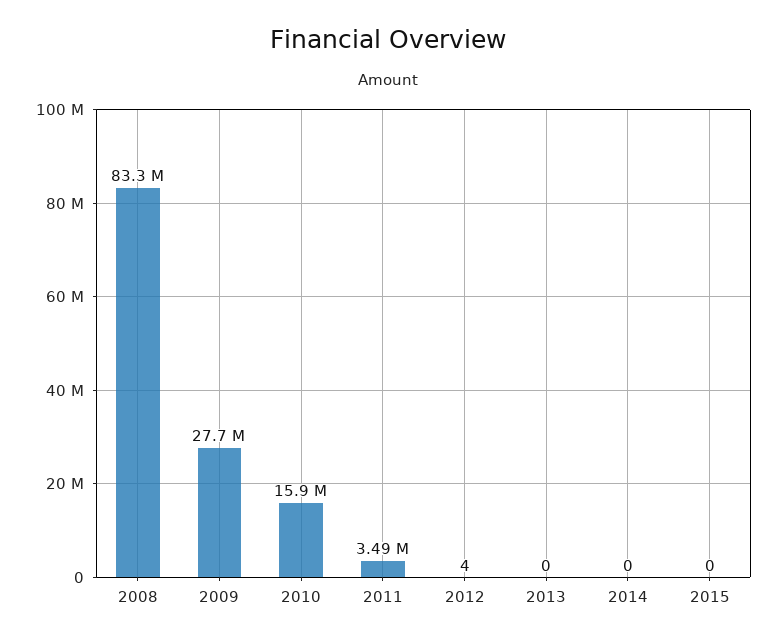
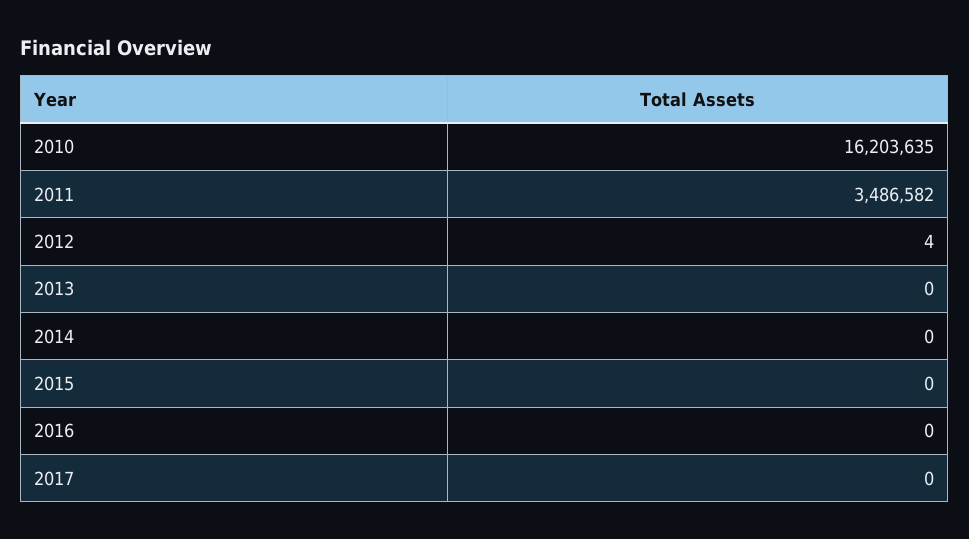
2008: 83300000 -> none
2009: 27700000 -> none
2010: 15900000 -> 16203635
2016: none -> 0
2017: none -> 0

